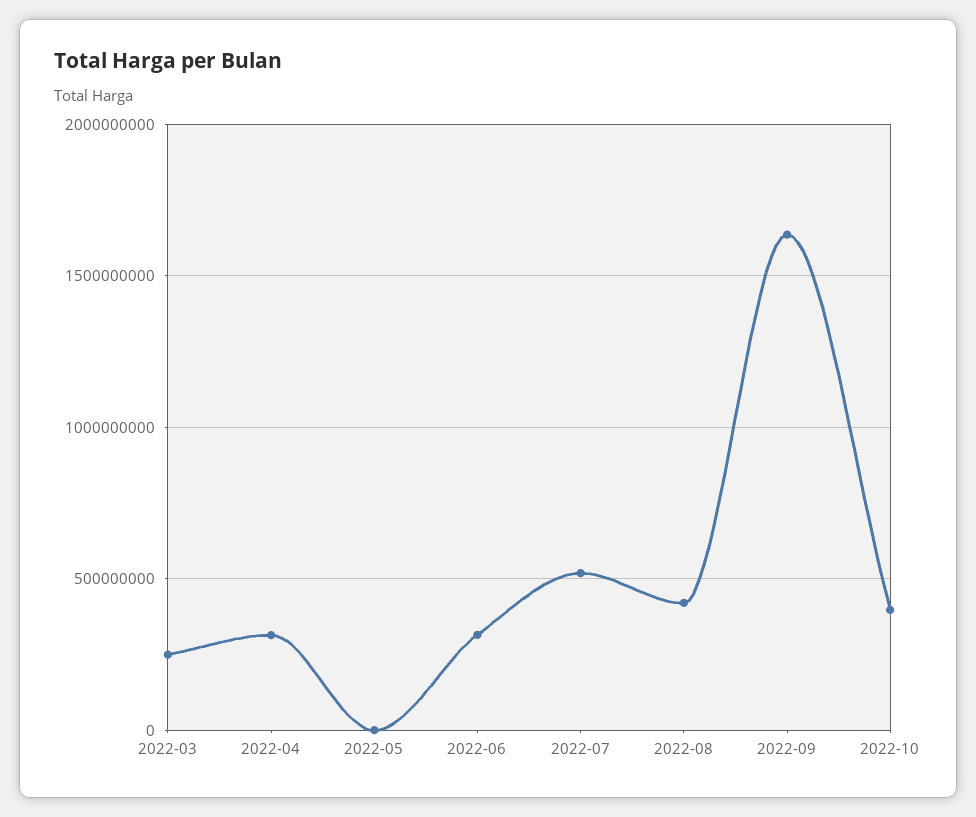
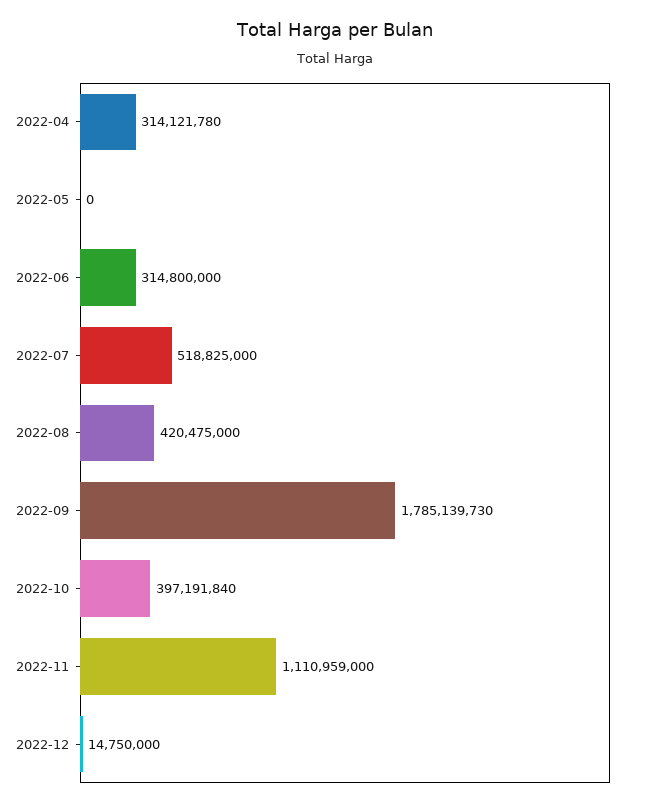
2022-03: 250000000 -> none
2022-09: 1650000000 -> 1785139730
2022-11: none -> 1110959000
2022-12: none -> 14750000

